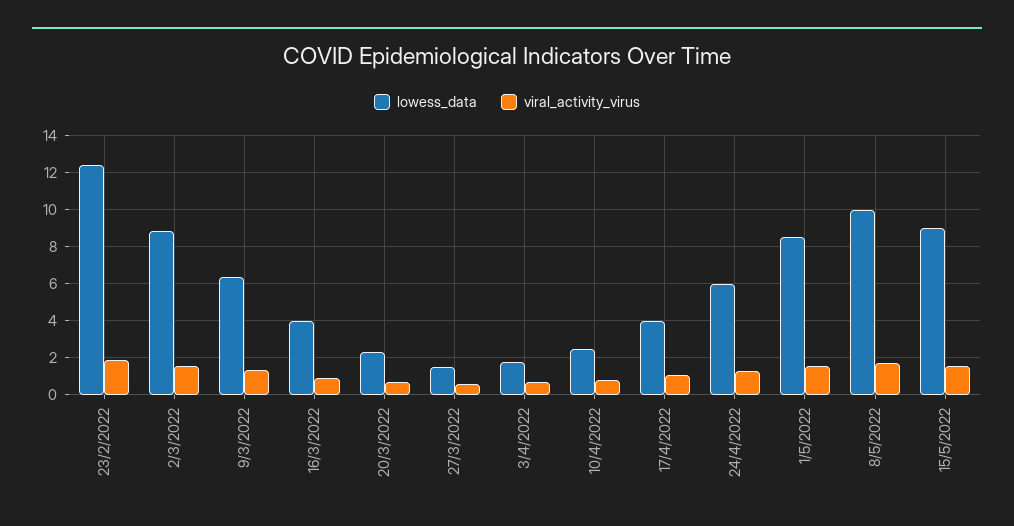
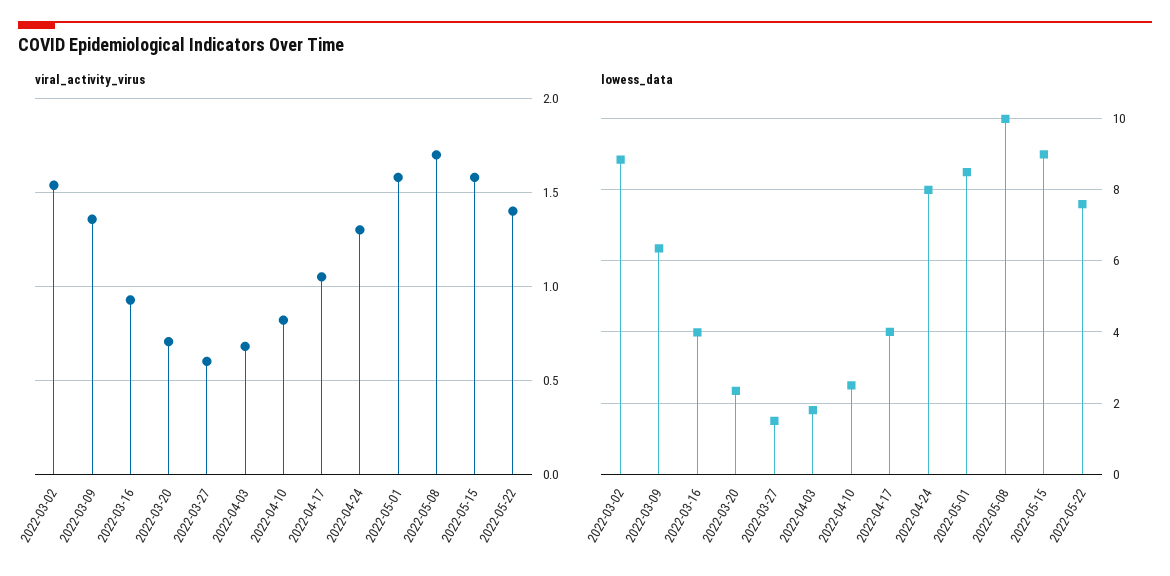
lowess_data, 23/2/2022: 12.5 -> none
viral_activity_virus, 23/2/2022: 2 -> none
lowess_data, 24/4/2022: 6 -> 8
viral_activity_virus, 2022-05-22: none -> 1.4
lowess_data, 2022-05-22: none -> 7.6

